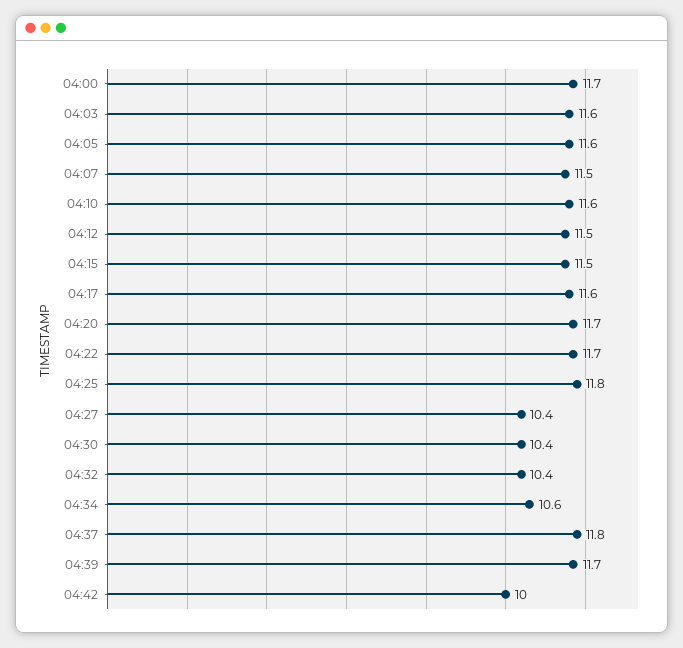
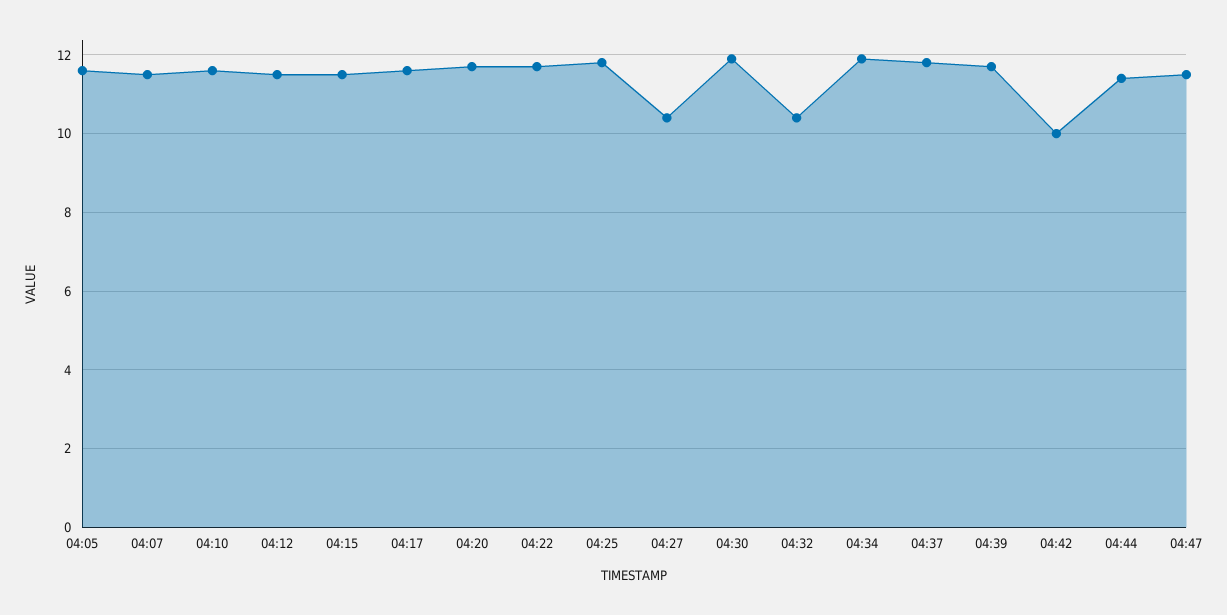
04:00: 11.7 -> none
04:03: 11.6 -> none
04:30: 10.4 -> 12
04:34: 10.6 -> 12
04:44: none -> 11.5
04:47: none -> 11.5

